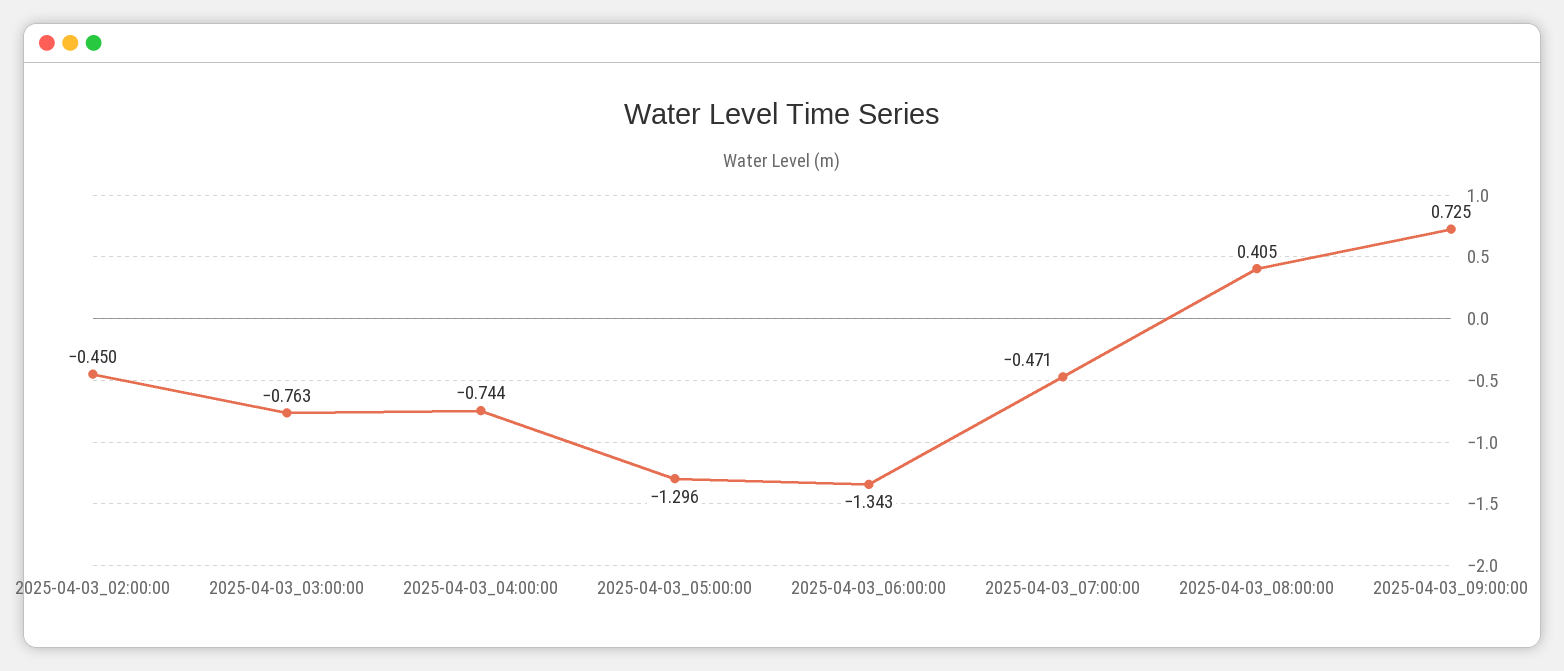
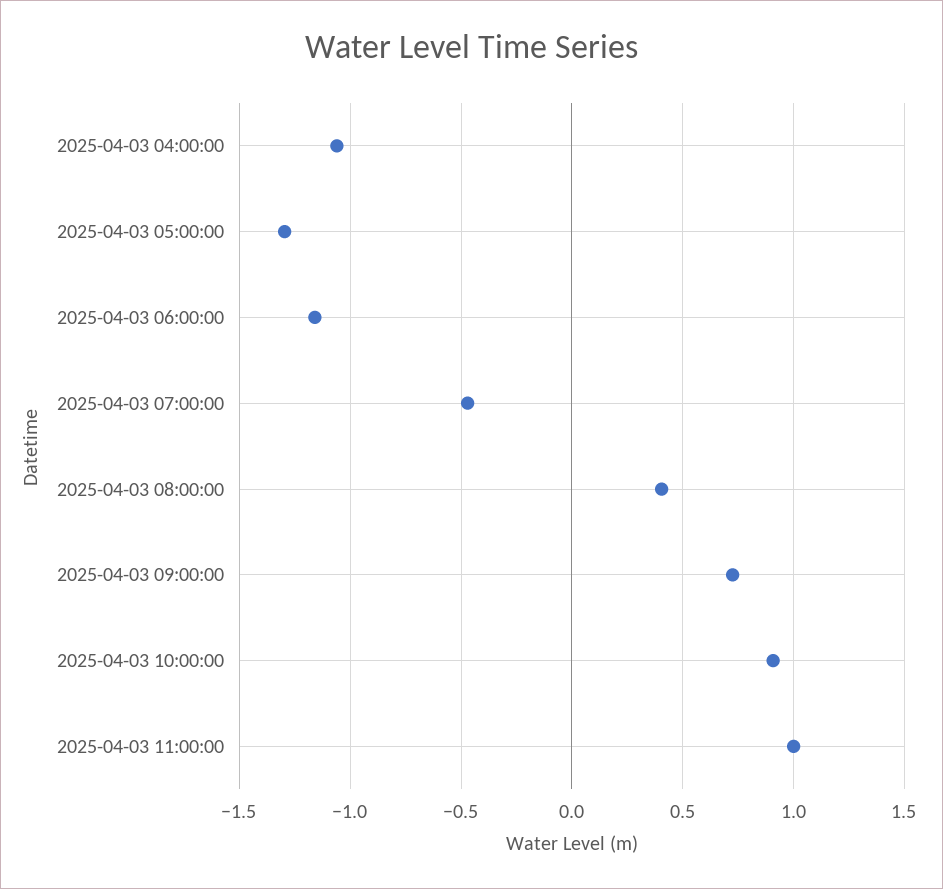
2025-04-03_02:00:00: -0.45 -> none
2025-04-03_03:00:00: -0.763 -> none
2025-04-03_04:00:00: -0.744 -> -1.05
2025-04-03_06:00:00: -1.343 -> -1.15
2025-04-03 10:00:00: none -> 0.9
2025-04-03 11:00:00: none -> 1

